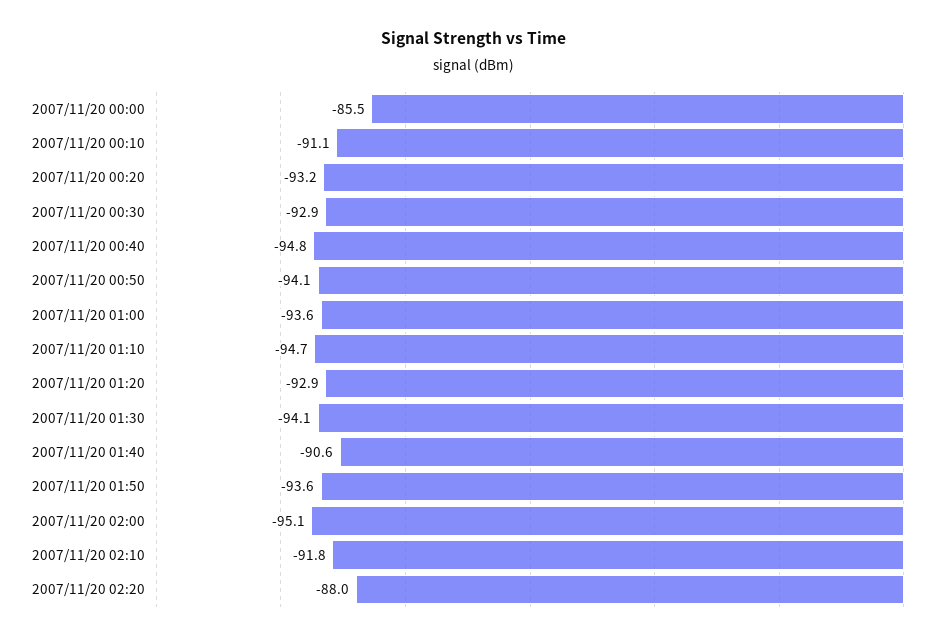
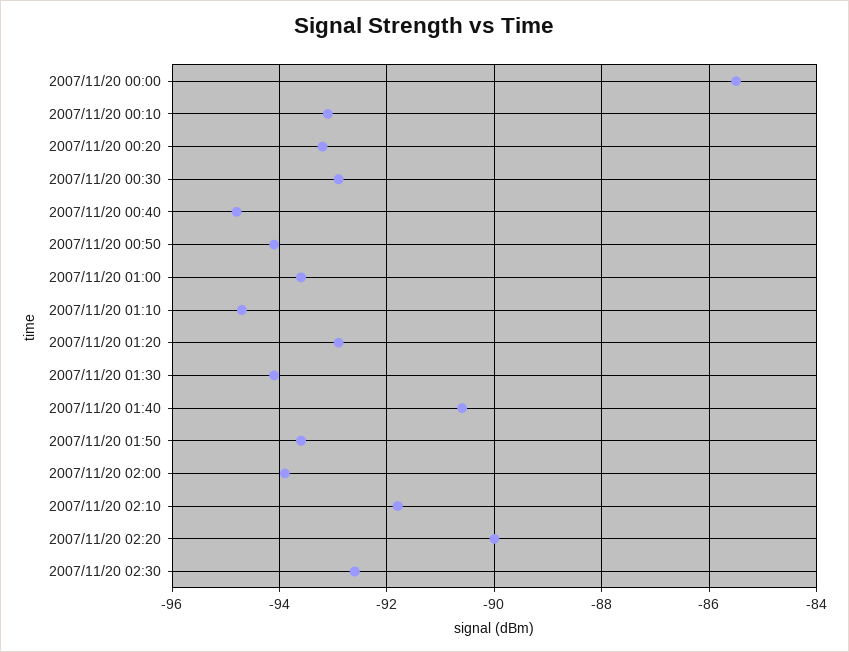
2007/11/20 00:10: -91.1 -> -93
2007/11/20 02:00: -95.1 -> -94
2007/11/20 02:20: -88 -> -90
2007/11/20 02:30: none -> -92.5

